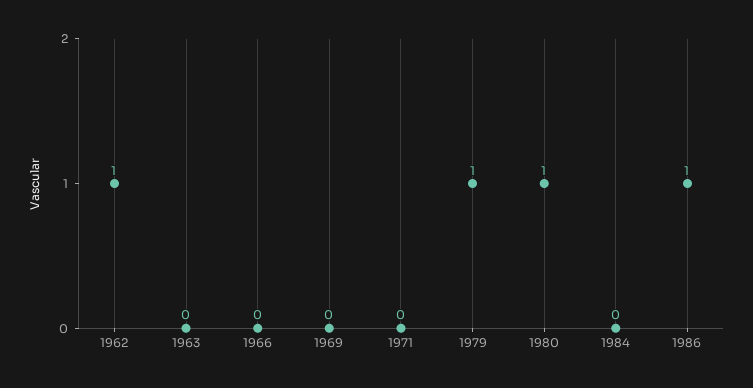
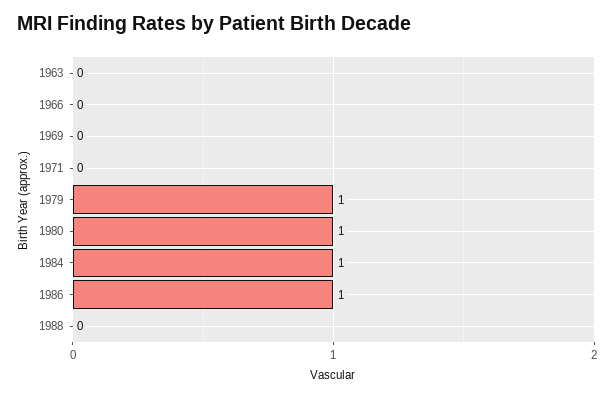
1962: 1 -> none
1984: 0 -> 1
1988: none -> 0

